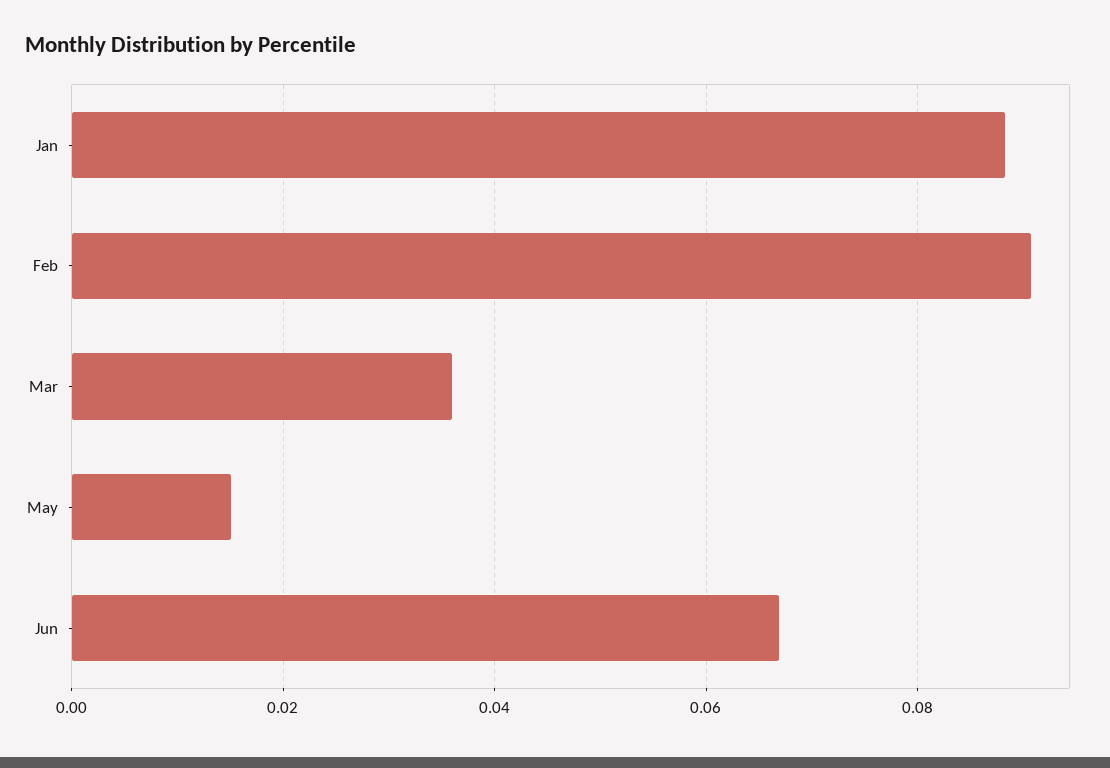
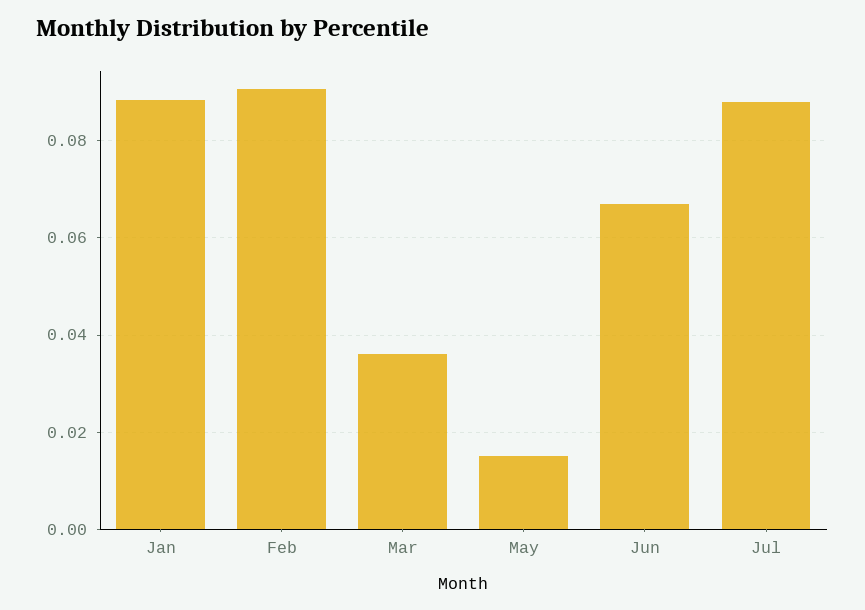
Jul: none -> 0.088

